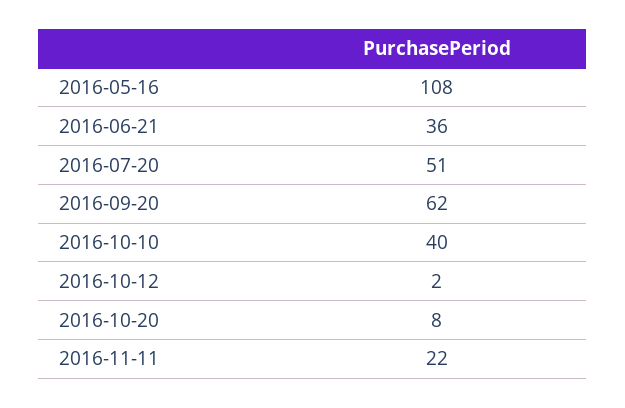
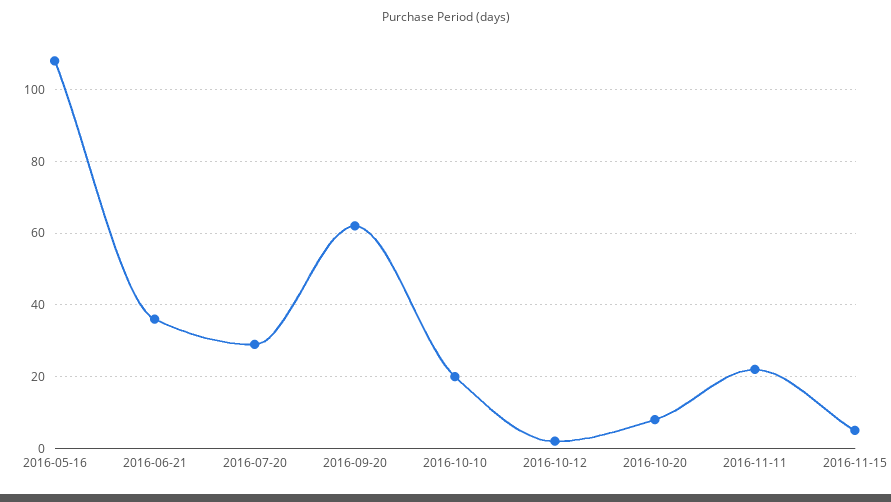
2016-07-20: 51 -> 30
2016-10-10: 40 -> 20
2016-11-15: none -> 5

